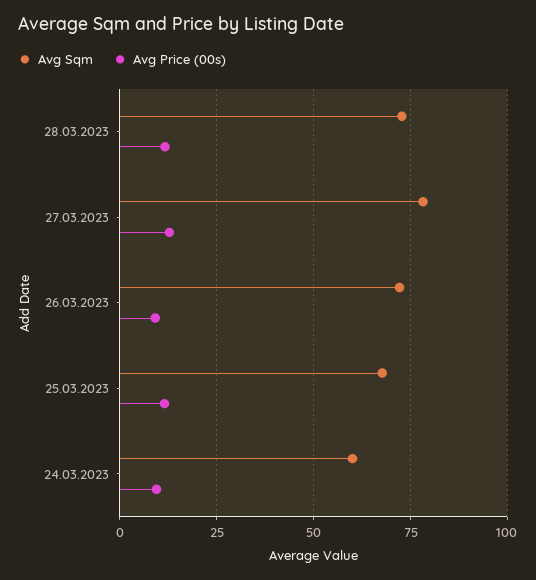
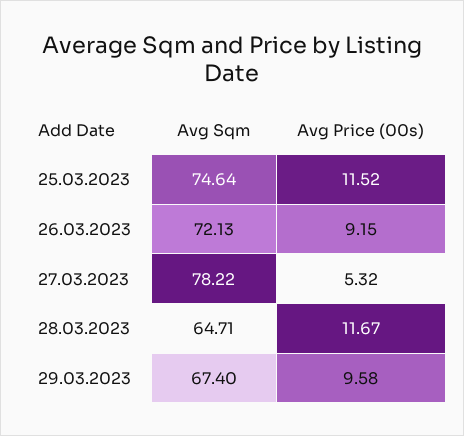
Avg Sqm, 28.03.2023: 72.5 -> 64.71
Avg Price (00s), 27.03.2023: 12.5 -> 5.32
Avg Sqm, 25.03.2023: 67.5 -> 74.64
Avg Sqm, 24.03.2023: 60 -> none
Avg Price (00s), 24.03.2023: 10 -> none
Avg Sqm, 29.03.2023: none -> 67.4
Avg Price (00s), 29.03.2023: none -> 9.58

